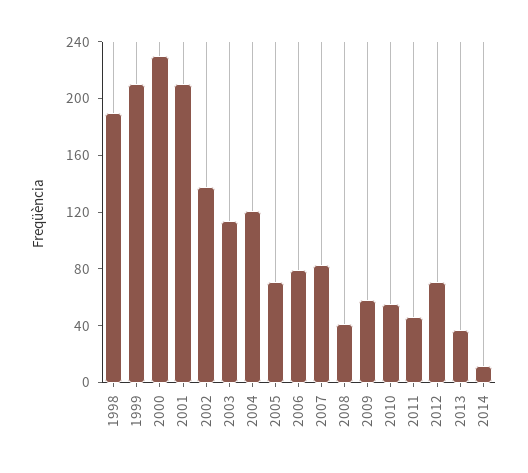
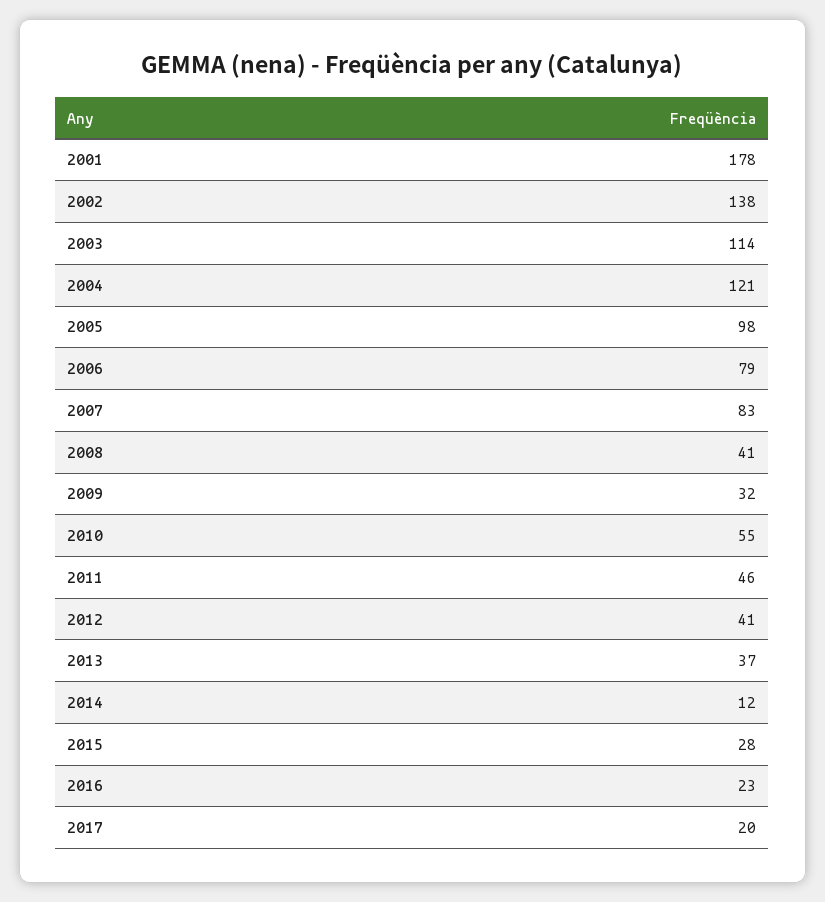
1998: 190 -> none
1999: 210 -> none
2000: 230 -> none
2001: 210 -> 178
2005: 70 -> 98
2009: 60 -> 32
2012: 70 -> 41
2015: none -> 28
2016: none -> 23
2017: none -> 20

